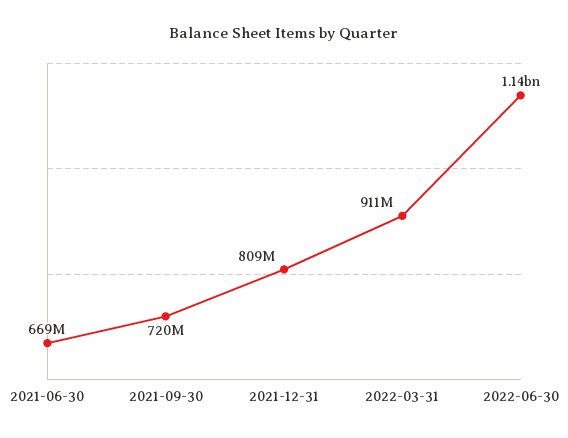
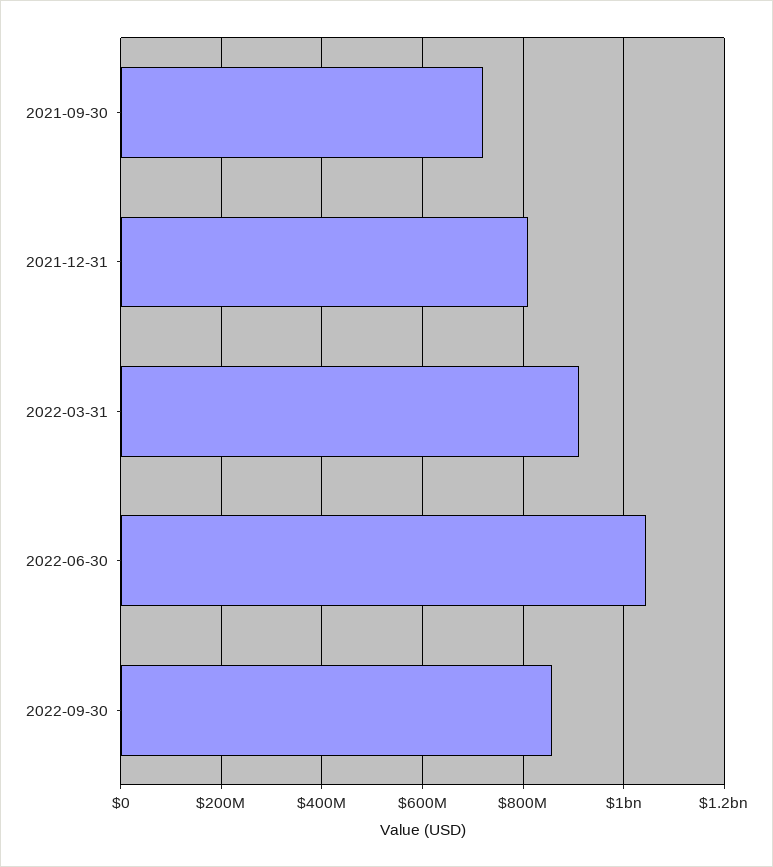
2021-06-30: 669000000 -> none
2022-06-30: 1140000000 -> 1040000000
2022-09-30: none -> 860000000

